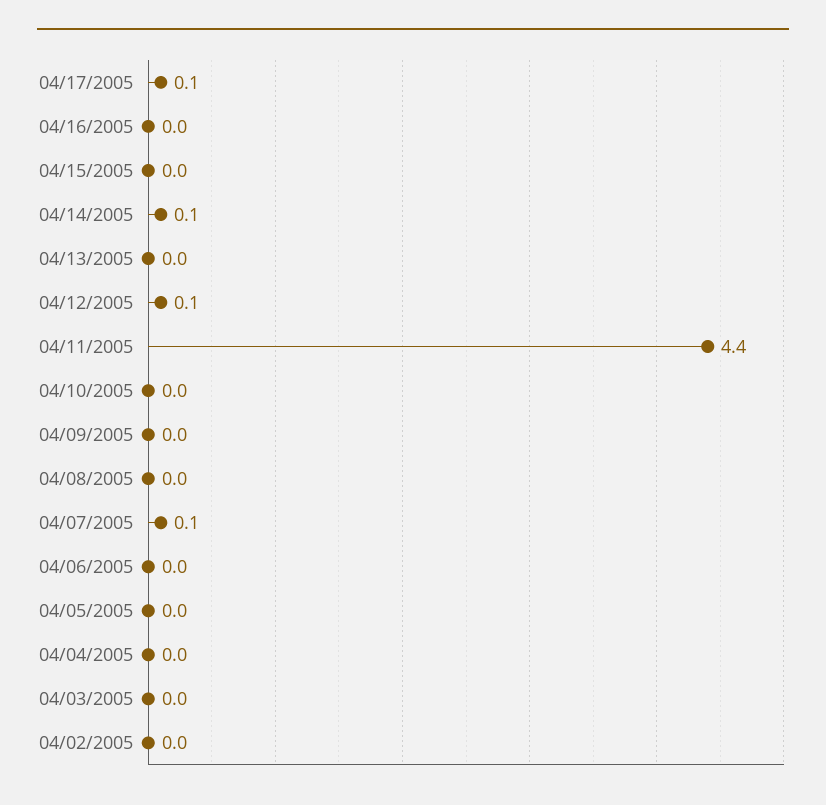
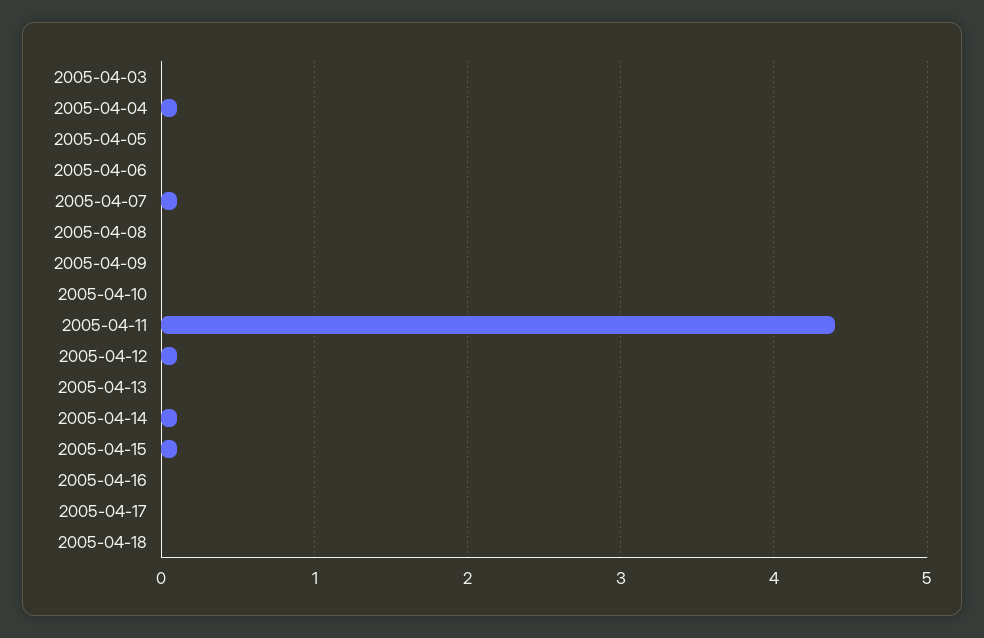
04/17/2005: 0.1 -> 0
04/15/2005: 0 -> 0.1
04/04/2005: 0 -> 0.1
04/02/2005: 0 -> none
2005-04-18: none -> 0

